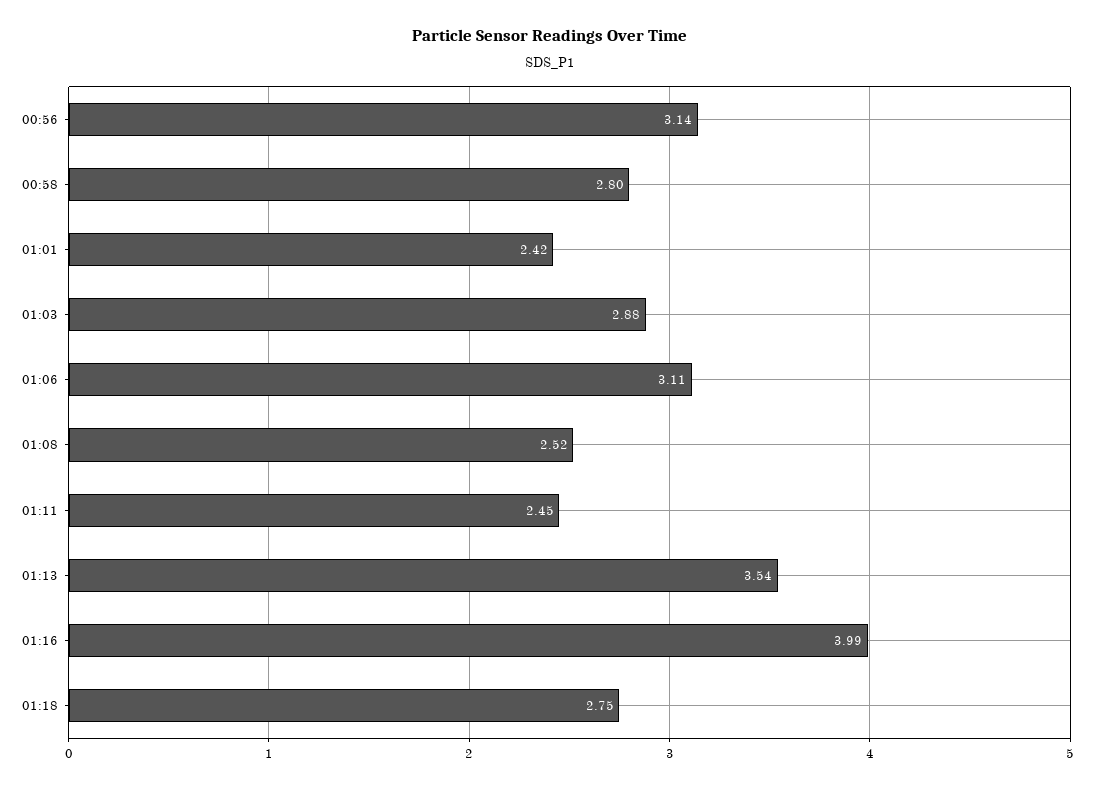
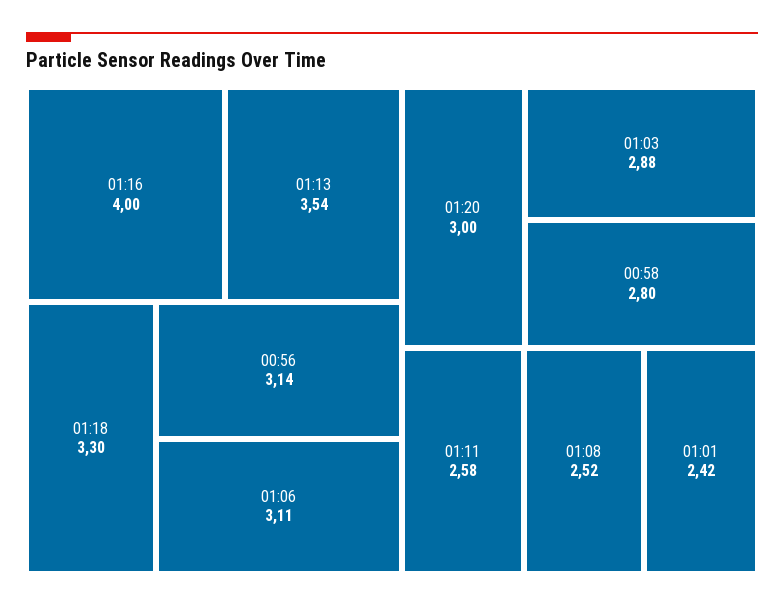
01:11: 2.45 -> 2.58
01:16: 3.99 -> 4
01:18: 2.75 -> 3.3
01:20: none -> 3

